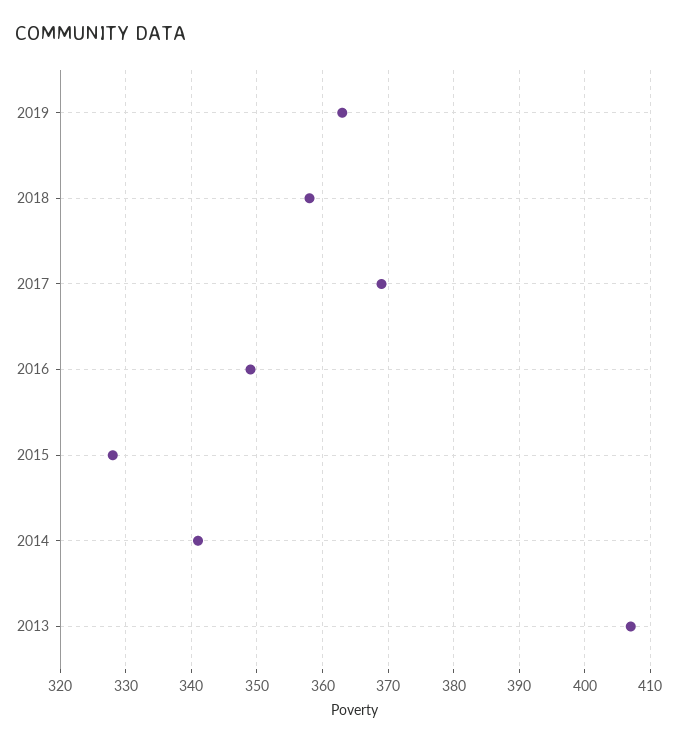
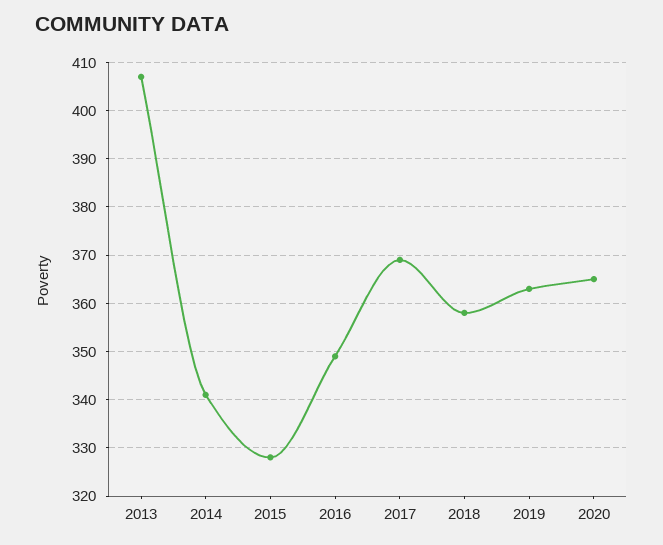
2020: none -> 365

